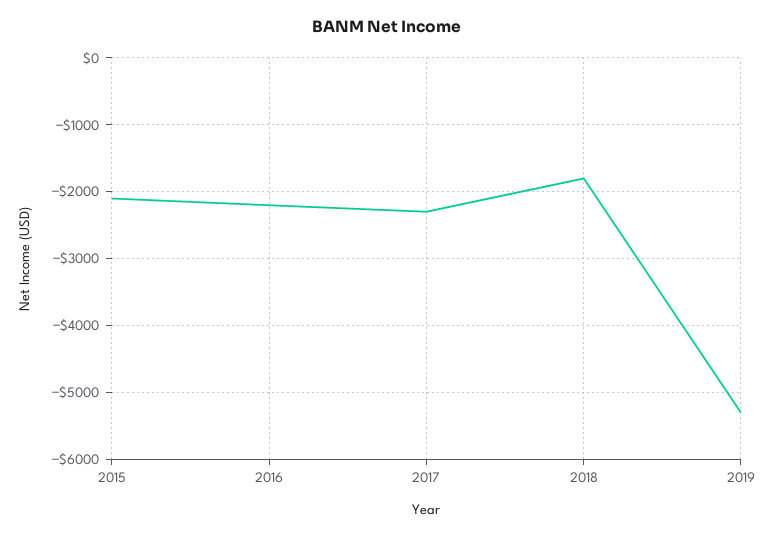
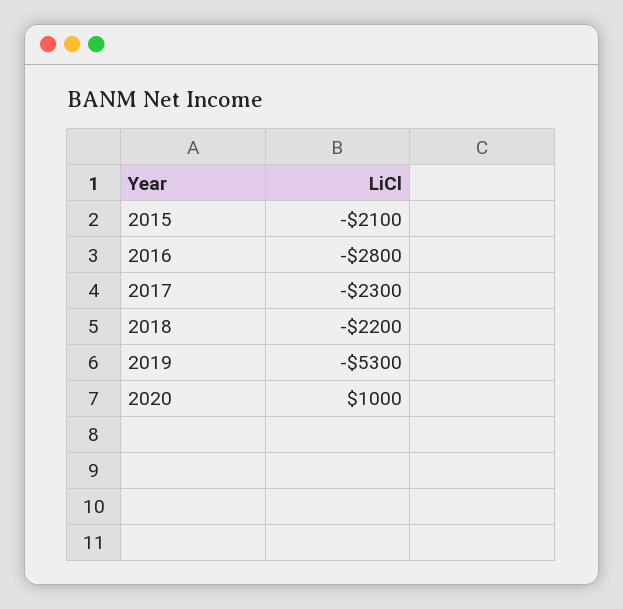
2016: -2200 -> -2800
2018: -1800 -> -2200
2020: none -> 1000

